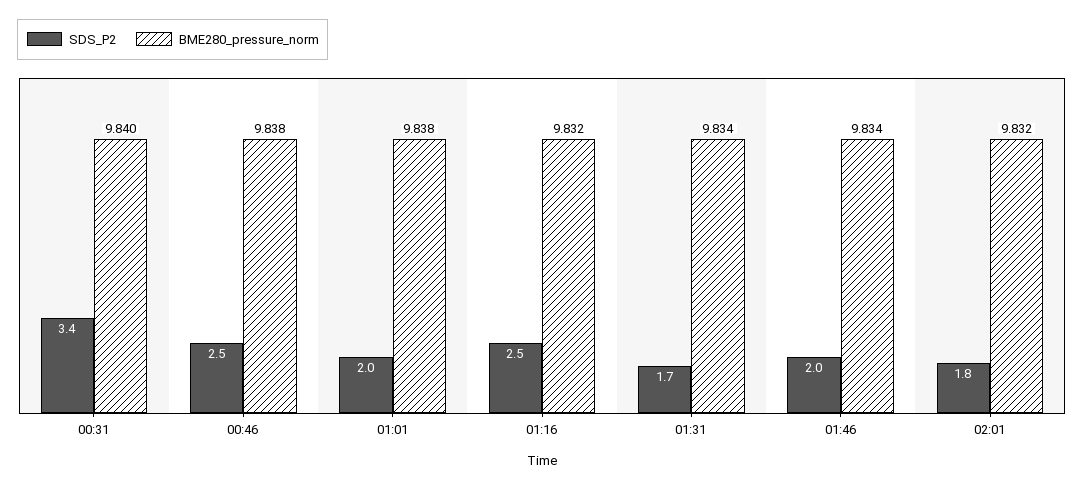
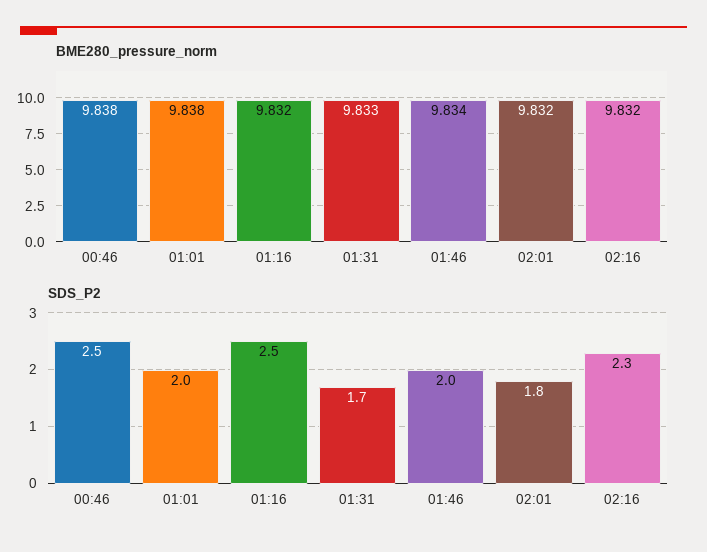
SDS_P2, 00:31: 3.4 -> none
BME280_pressure_norm, 00:31: 9.84 -> none
BME280_pressure_norm, 01:31: 9.834 -> 9.833
BME280_pressure_norm, 02:16: none -> 9.832
SDS_P2, 02:16: none -> 2.3

